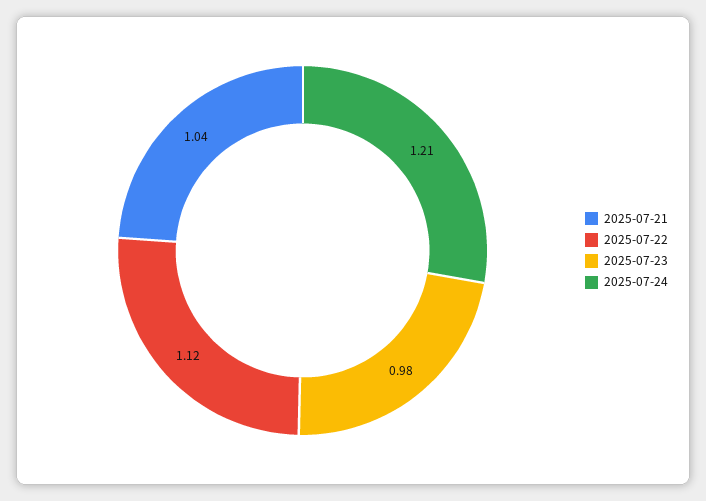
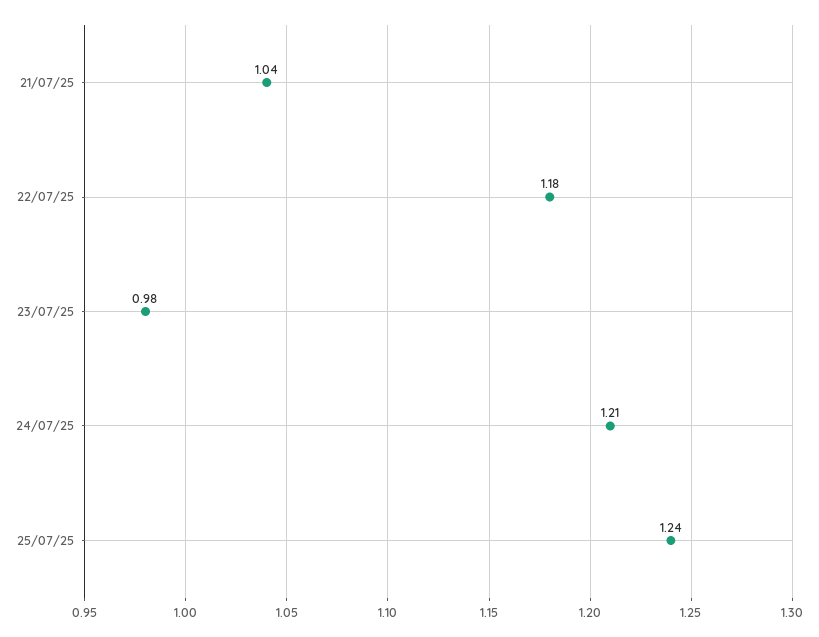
2025-07-22: 1.12 -> 1.18
25/07/25: none -> 1.24

